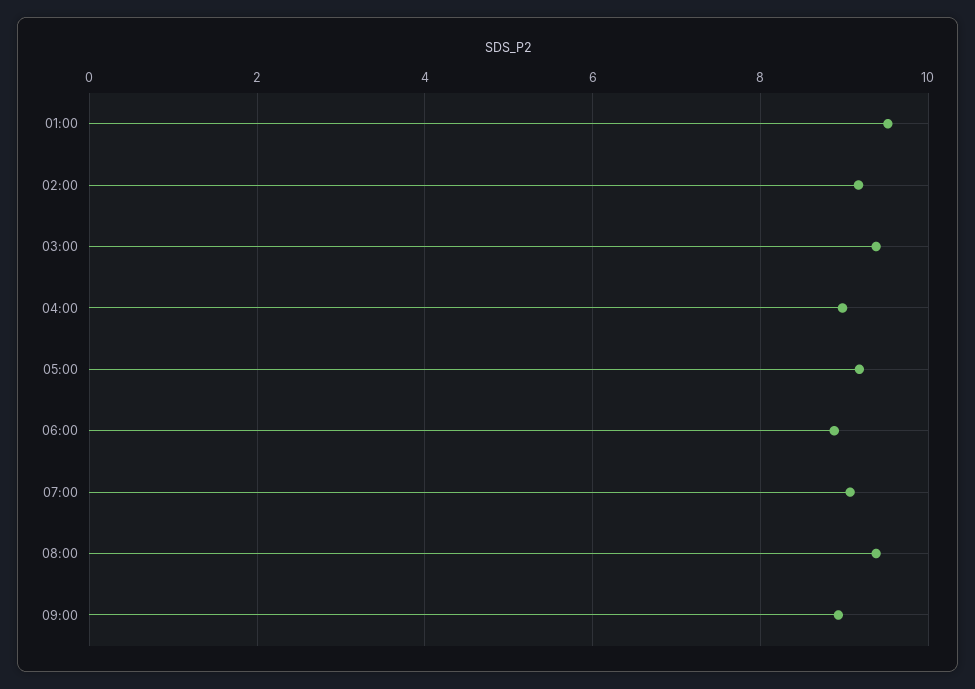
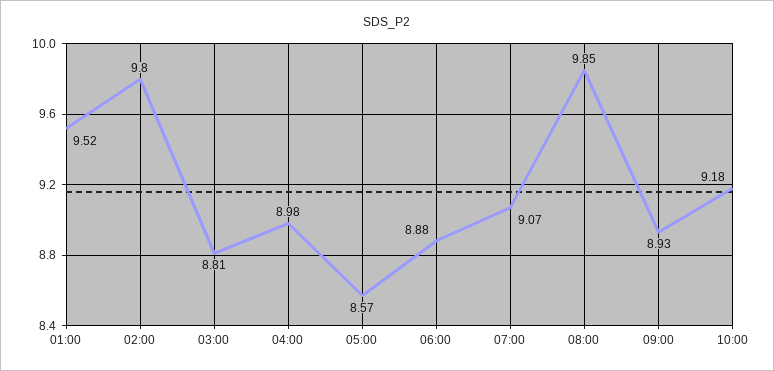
02:00: 9.2 -> 9.8
03:00: 9.4 -> 8.81
05:00: 9.2 -> 8.57
08:00: 9.4 -> 9.85
10:00: none -> 9.18

